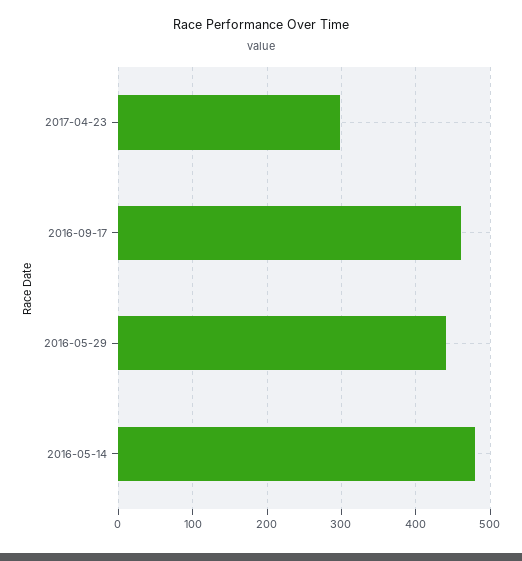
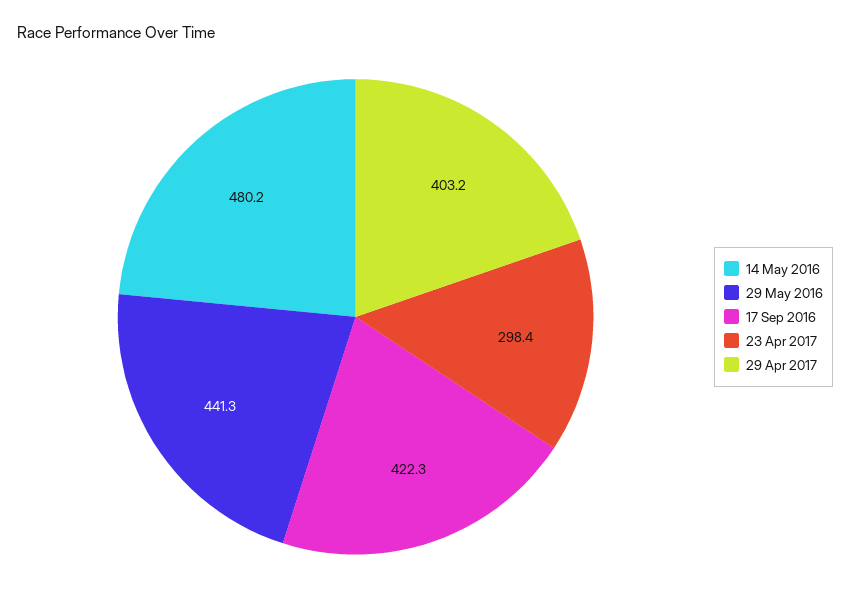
2016-09-17: 460 -> 422.3
29 Apr 2017: none -> 403.2

